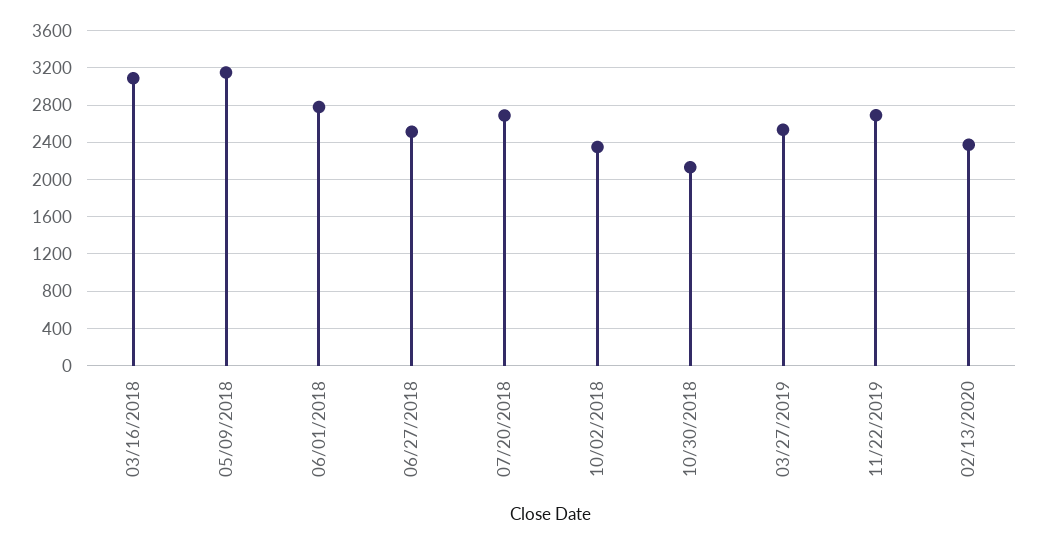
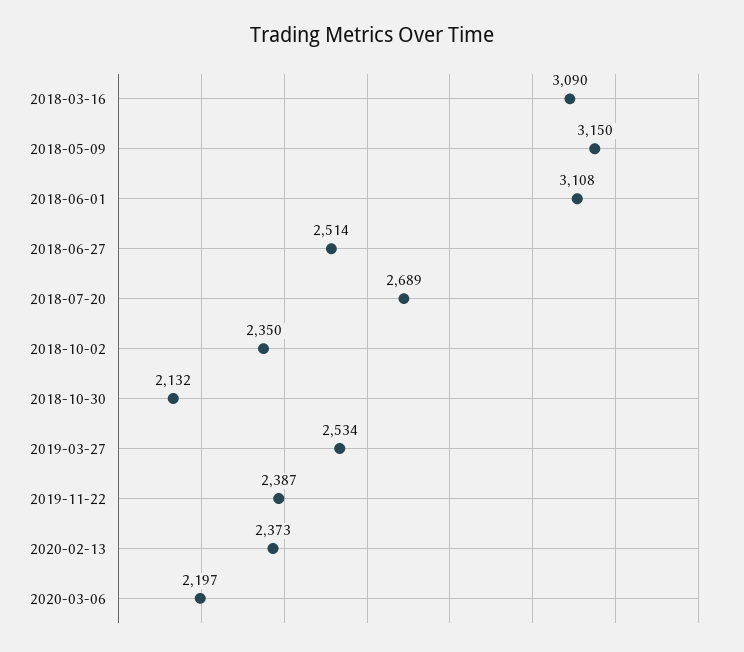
06/01/2018: 2800 -> 3108
11/22/2019: 2700 -> 2387
2020-03-06: none -> 2197

